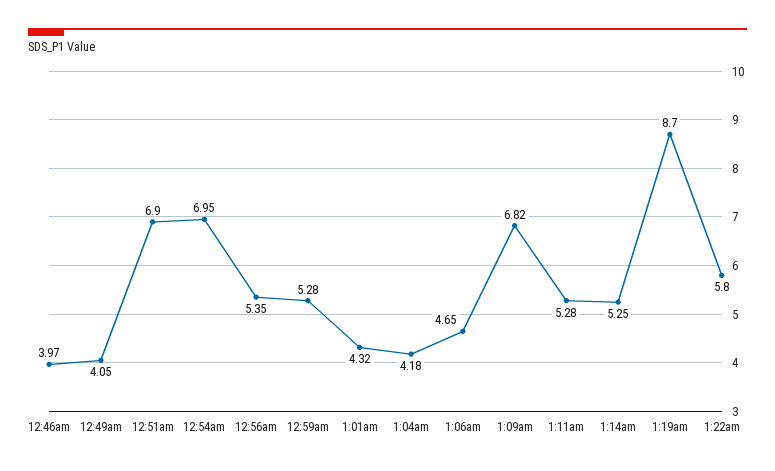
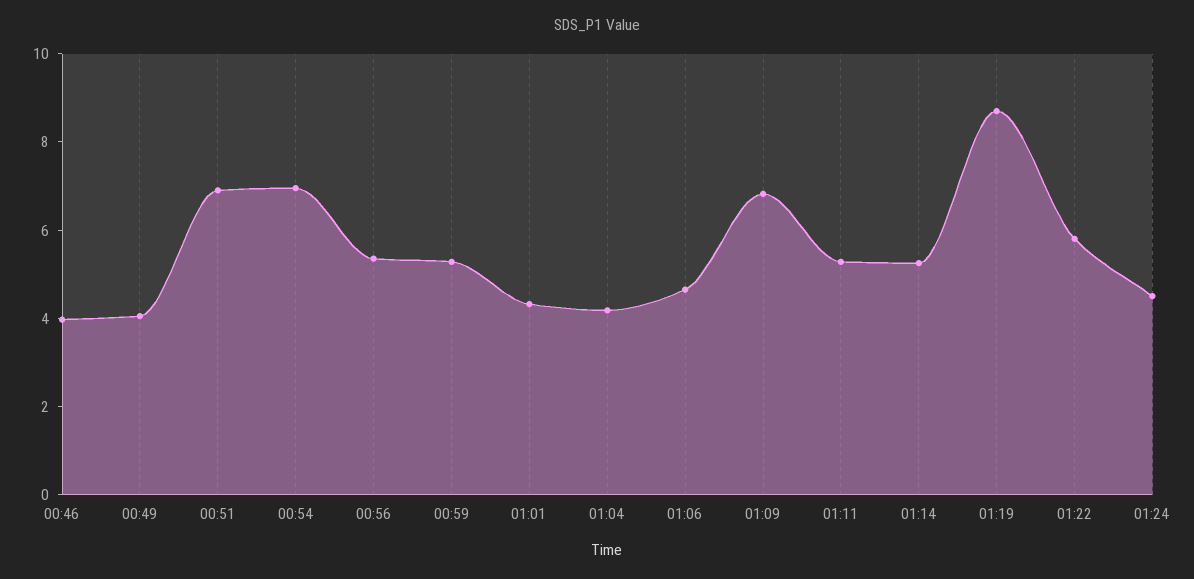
01:24: none -> 4.5

